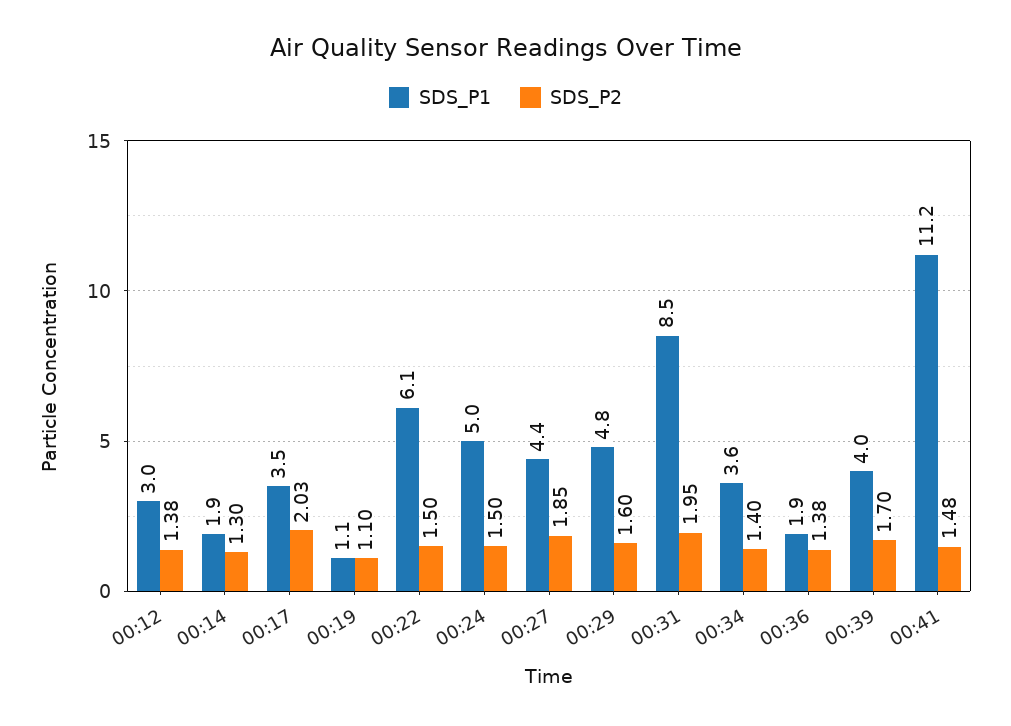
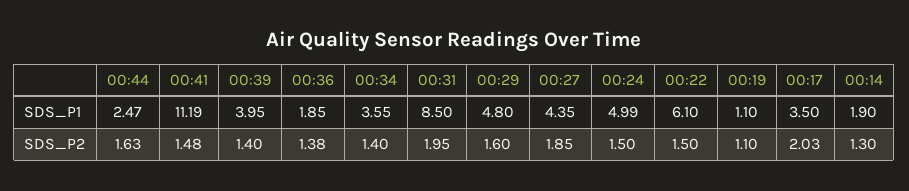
SDS_P1, 00:12: 3 -> none
SDS_P2, 00:12: 1.38 -> none
SDS_P2, 00:39: 1.7 -> 1.4
SDS_P1, 00:44: none -> 2.47
SDS_P2, 00:44: none -> 1.63

